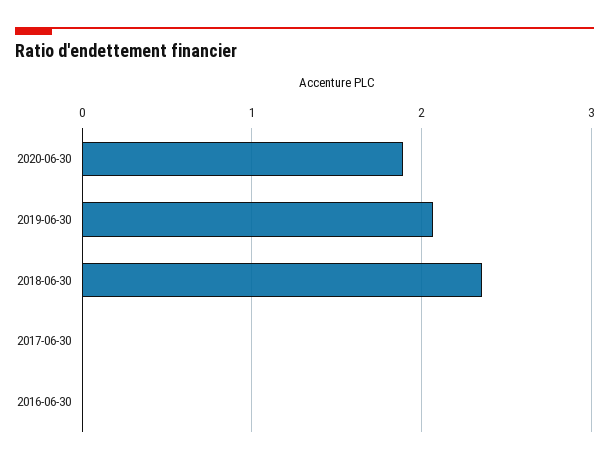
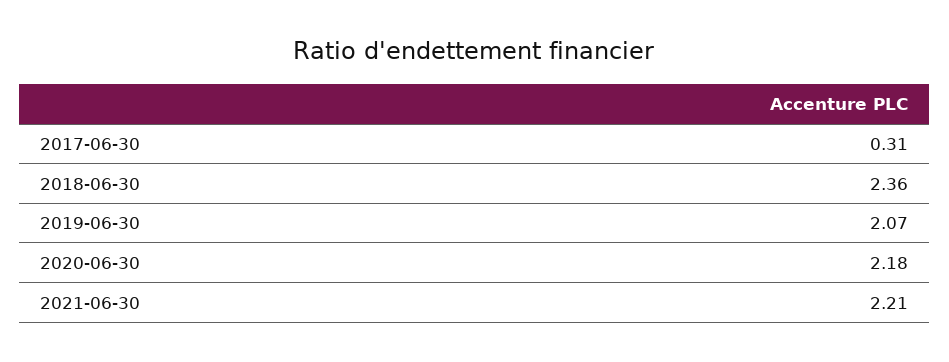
2020-06-30: 1.9 -> 2.18
2017-06-30: 0 -> 0.31
2016-06-30: 0 -> none
2021-06-30: none -> 2.21

